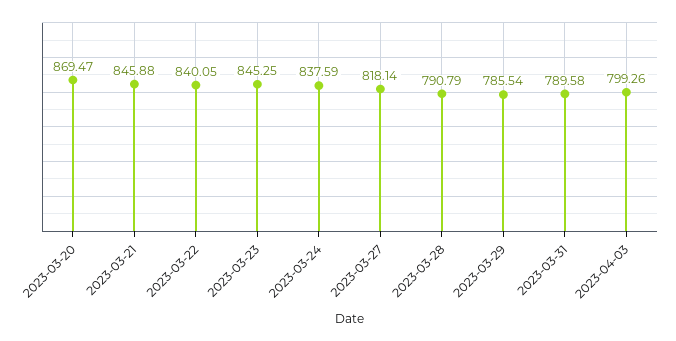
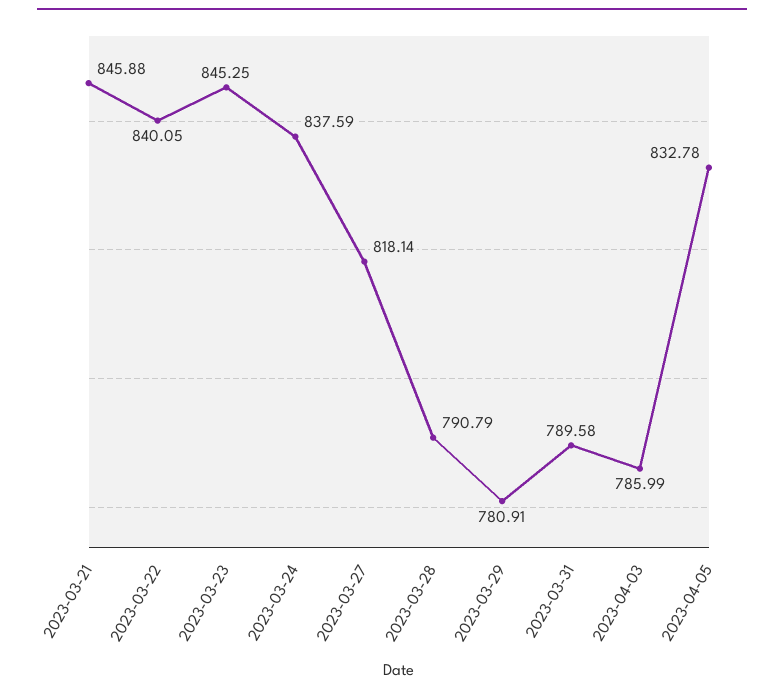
2023-03-20: 869.47 -> none
2023-03-29: 785.54 -> 780.91
2023-04-03: 799.26 -> 785.99
2023-04-05: none -> 832.78

